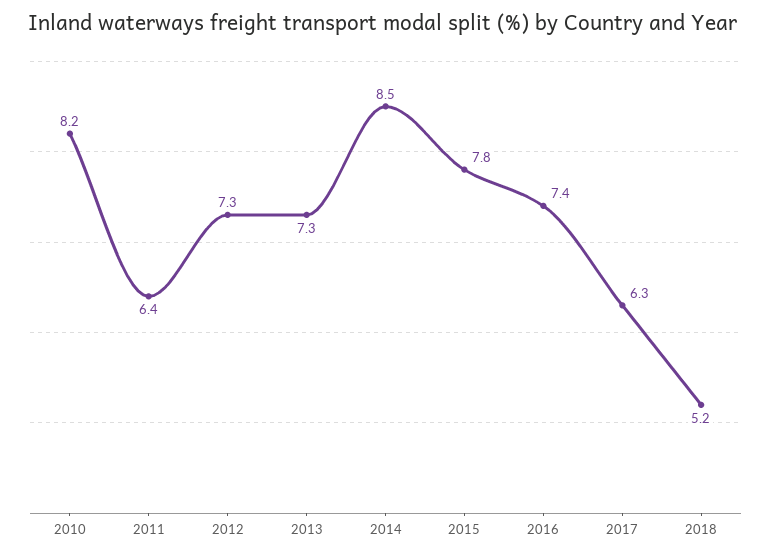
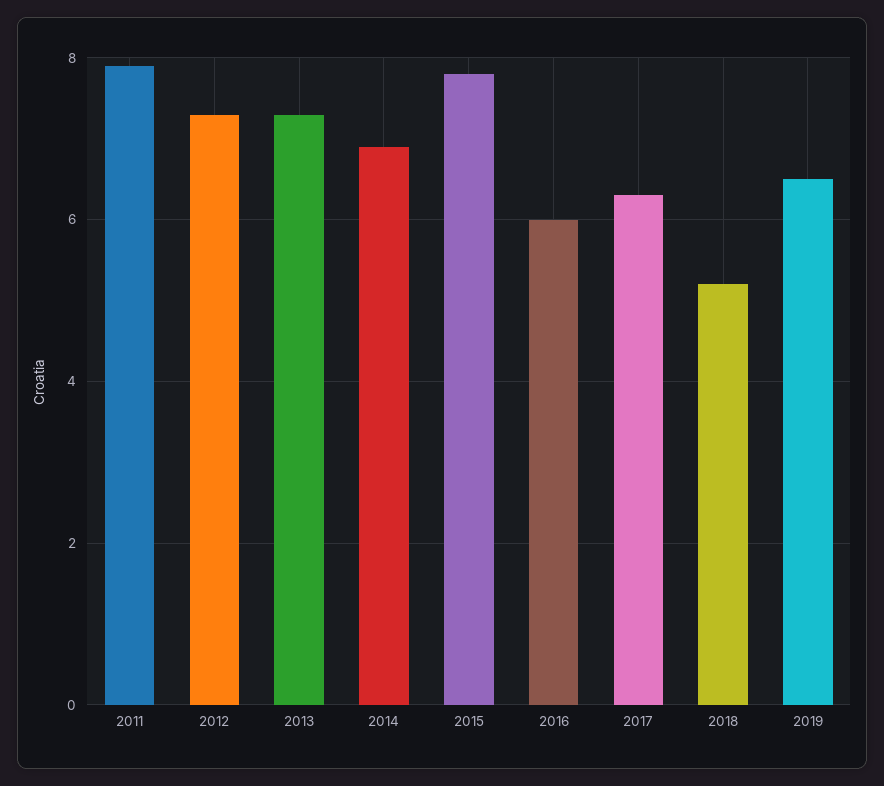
2010: 8.2 -> none
2011: 6.4 -> 8
2014: 8.5 -> 7
2016: 7.4 -> 6
2019: none -> 6.5

